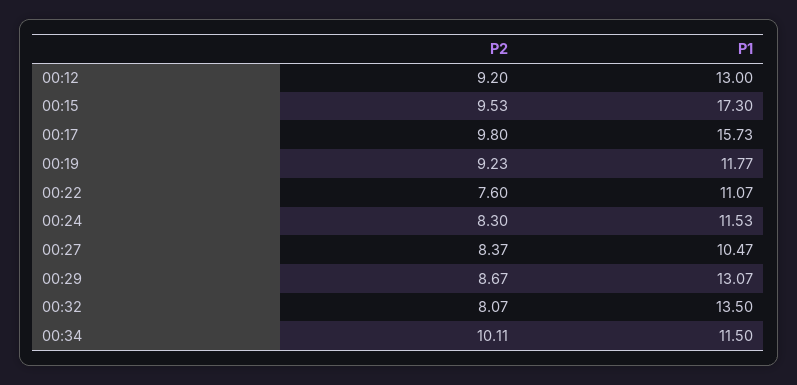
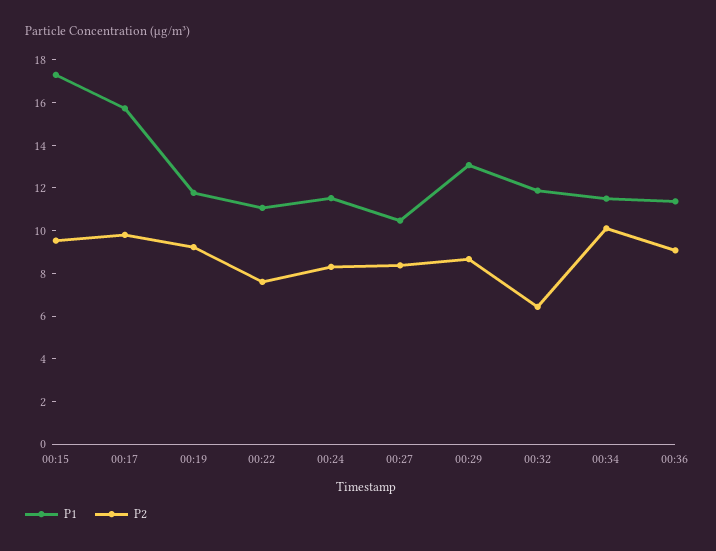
P2, 00:12: 9.2 -> none
P1, 00:12: 13 -> none
P2, 00:32: 8.07 -> 6.5
P1, 00:32: 13.5 -> 12
P1, 00:36: none -> 11.5
P2, 00:36: none -> 9

